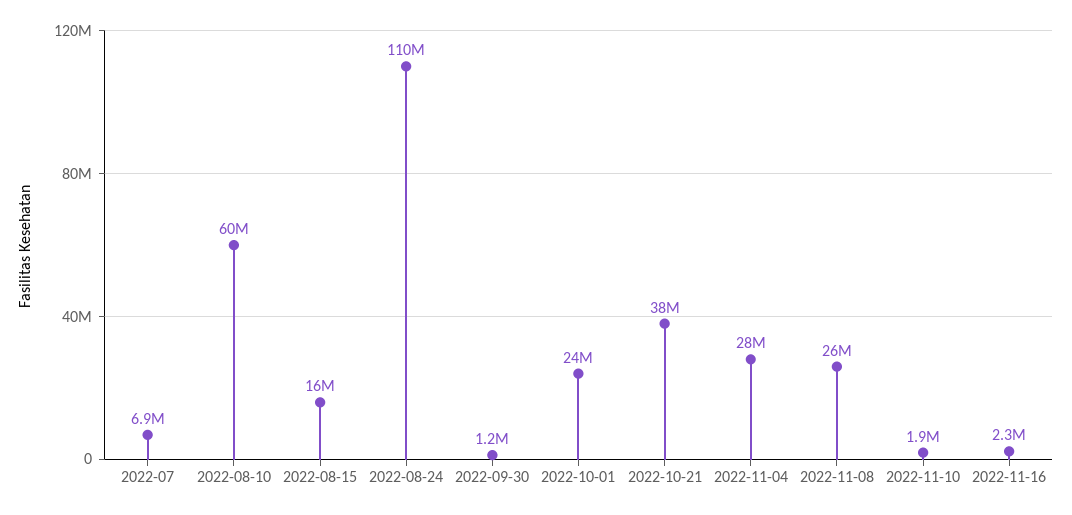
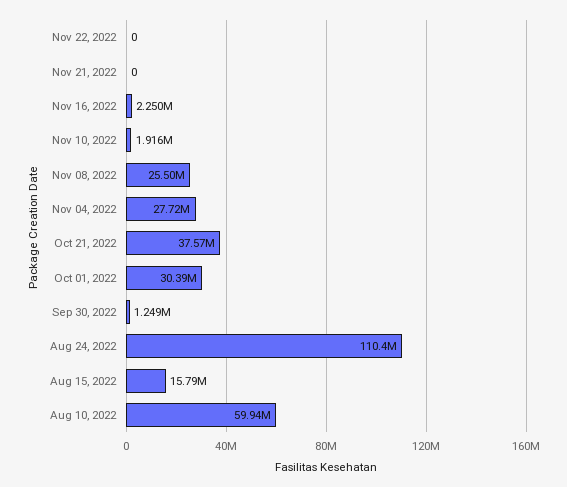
2022-07: 6900000 -> none
2022-10-01: 24000000 -> 30390000
Nov 22, 2022: none -> 0
Nov 21, 2022: none -> 0

